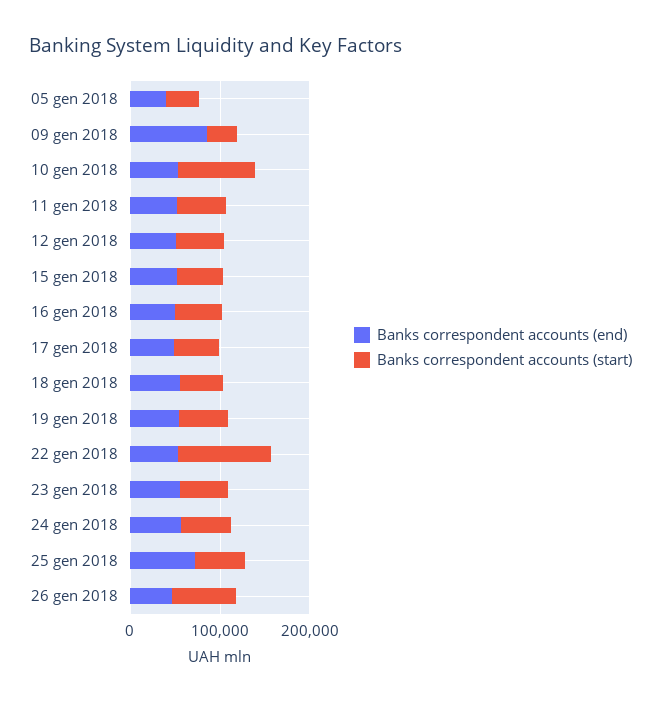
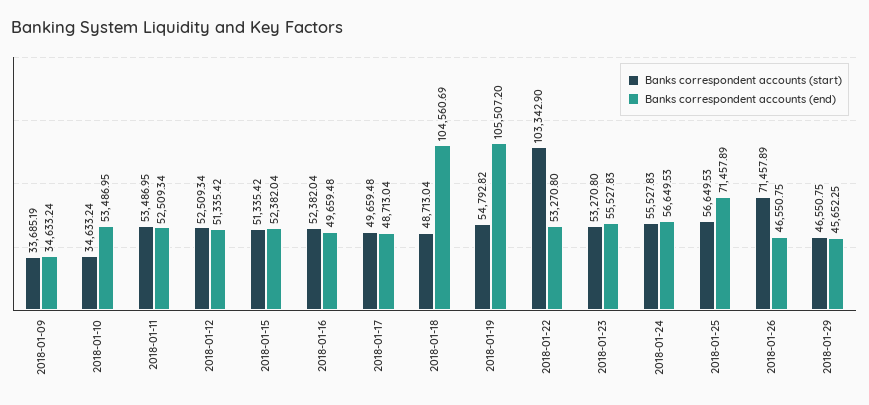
Banks correspondent accounts (end), 05 gen 2018: 40000 -> none
Banks correspondent accounts (start), 05 gen 2018: 40000 -> none
Banks correspondent accounts (end), 09 gen 2018: 80000 -> 34633.24
Banks correspondent accounts (start), 10 gen 2018: 80000 -> 34633.24
Banks correspondent accounts (end), 18 gen 2018: 60000 -> 104560.69
Banks correspondent accounts (end), 19 gen 2018: 60000 -> 105507.2
Banks correspondent accounts (start), 2018-01-29: none -> 46550.75
Banks correspondent accounts (end), 2018-01-29: none -> 45652.25

